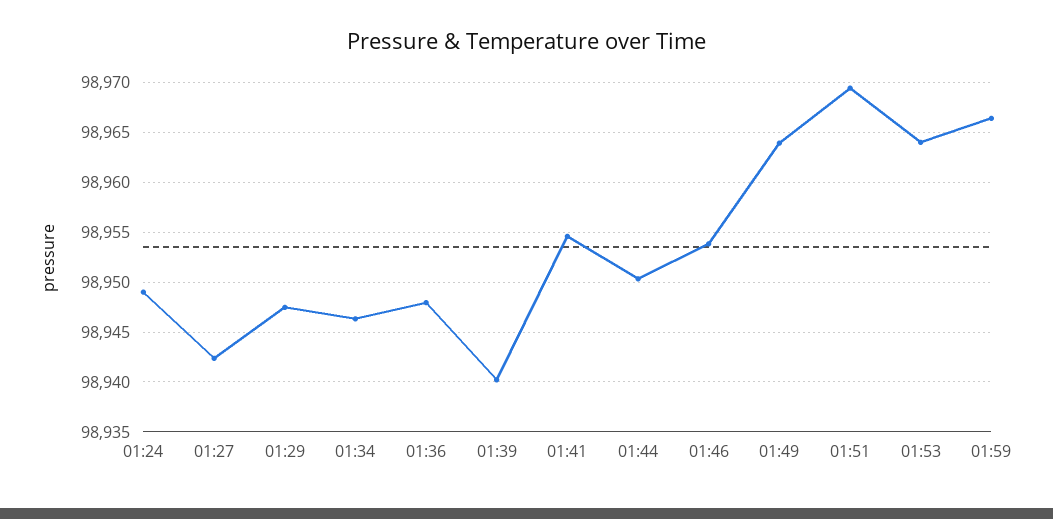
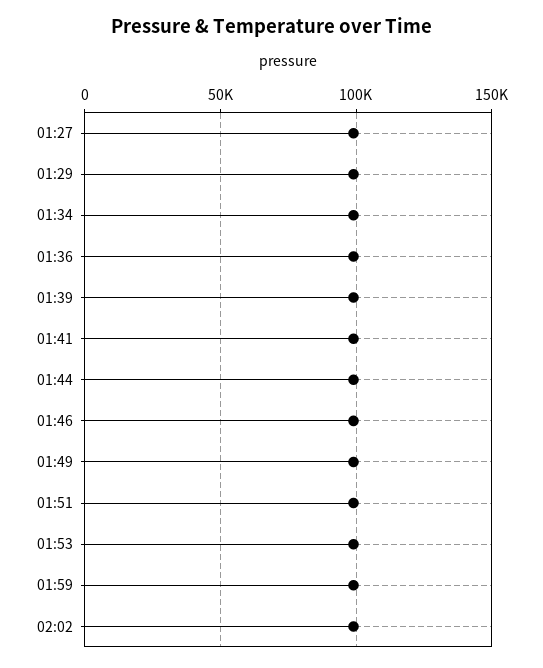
01:24: 98949 -> none
02:02: none -> 100000

